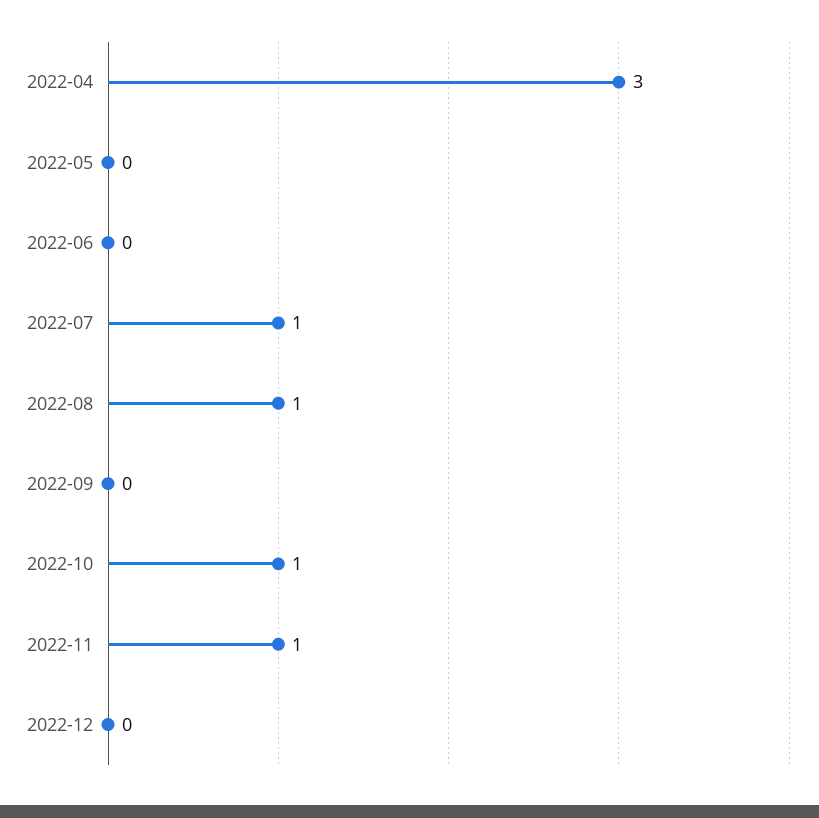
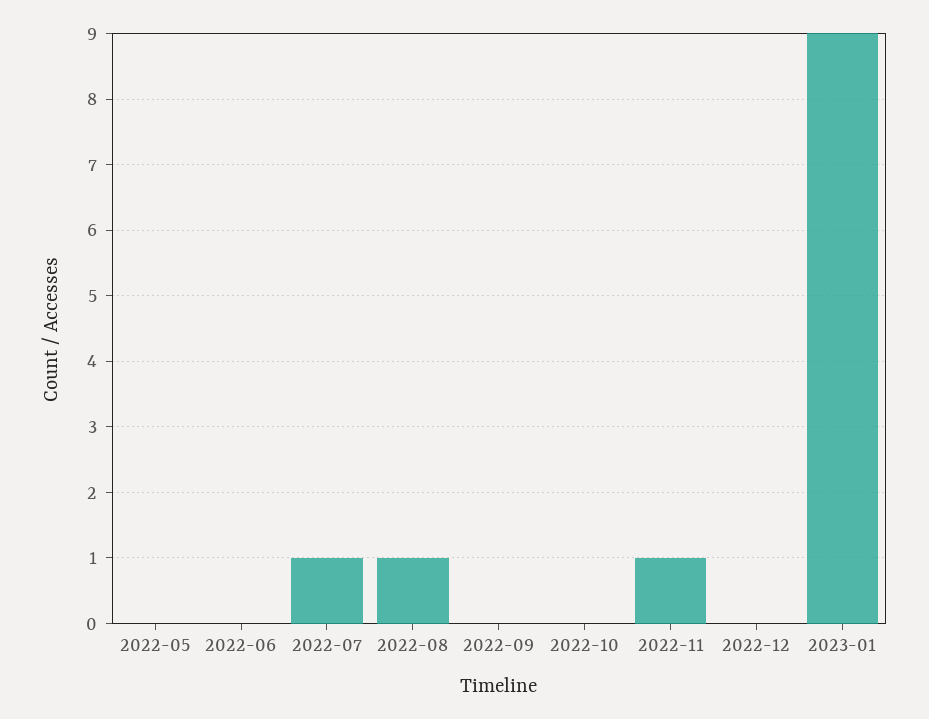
2022-04: 3 -> none
2022-10: 1 -> 0
2023-01: none -> 9

